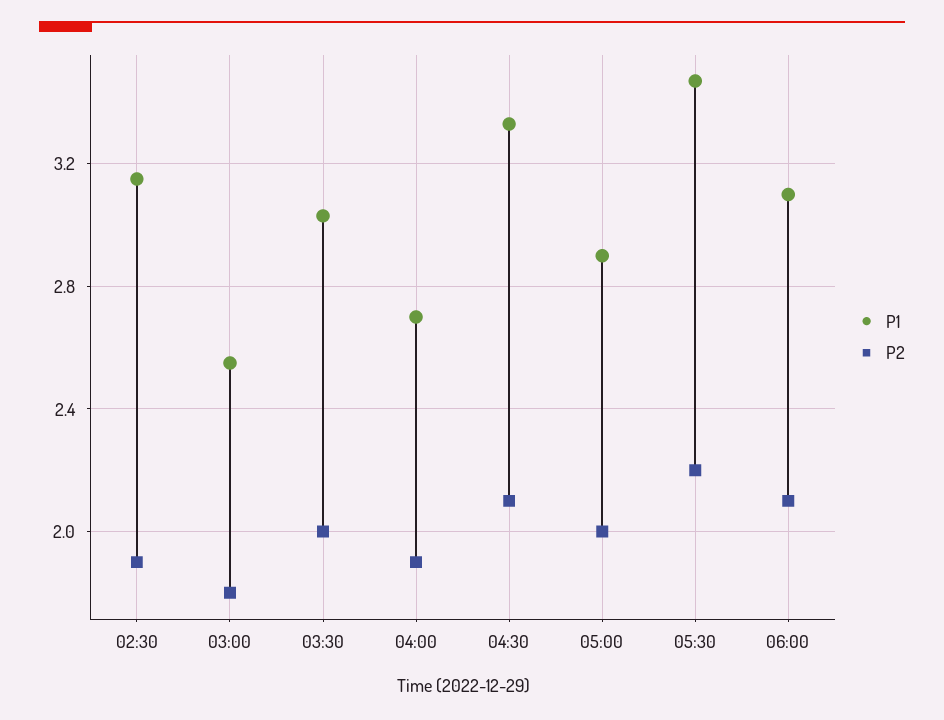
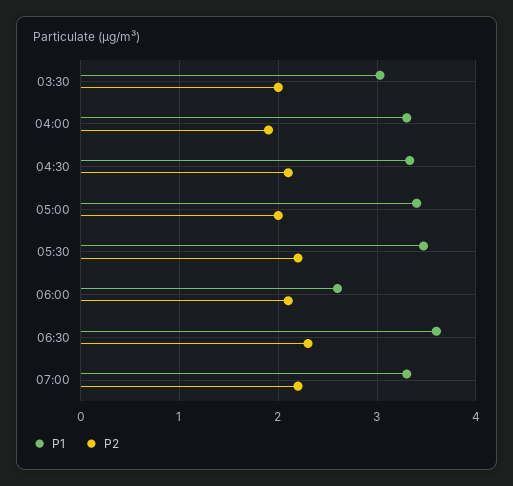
P1, 02:30: 3.15 -> none
P2, 02:30: 1.9 -> none
P1, 03:00: 2.55 -> none
P2, 03:00: 1.8 -> none
P1, 04:00: 2.7 -> 3.3
P1, 05:00: 2.9 -> 3.4
P1, 06:00: 3.1 -> 2.6
P1, 06:30: none -> 3.6
P2, 06:30: none -> 2.3
P1, 07:00: none -> 3.3
P2, 07:00: none -> 2.2

